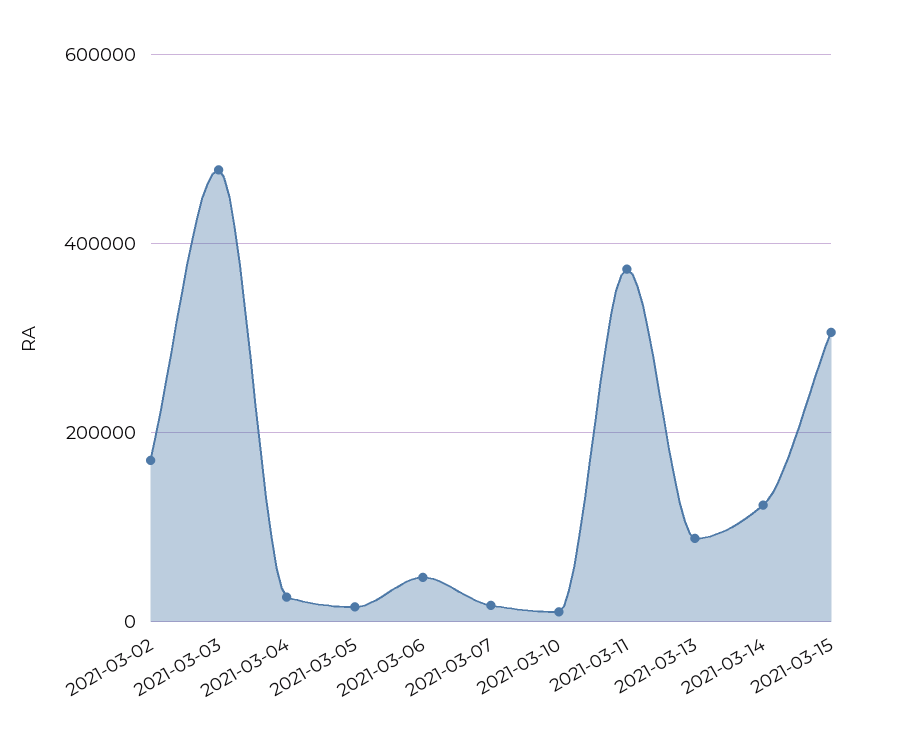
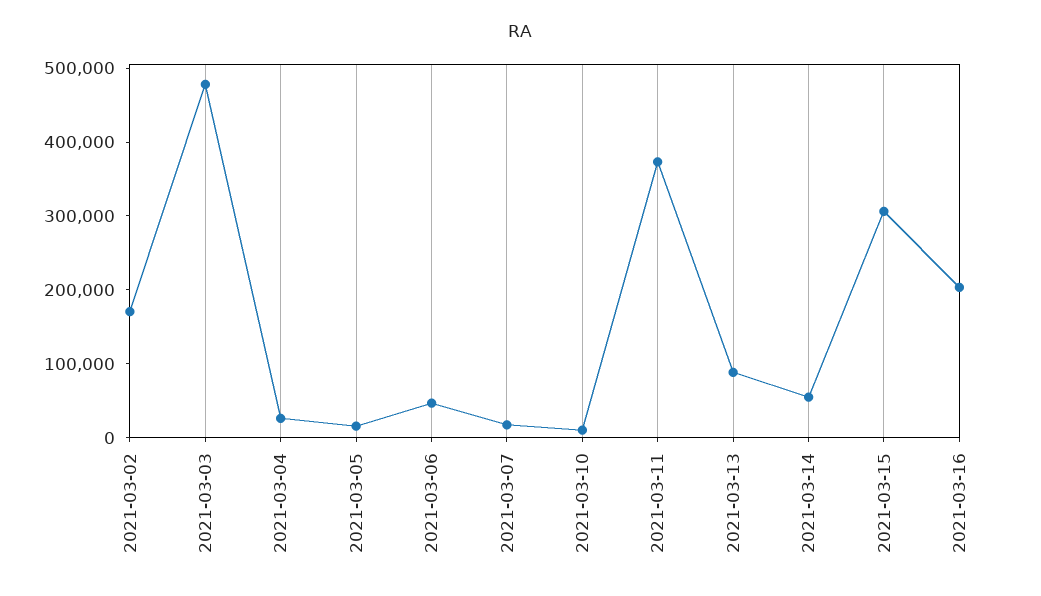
2021-03-14: 120000 -> 60000
2021-03-16: none -> 200000

